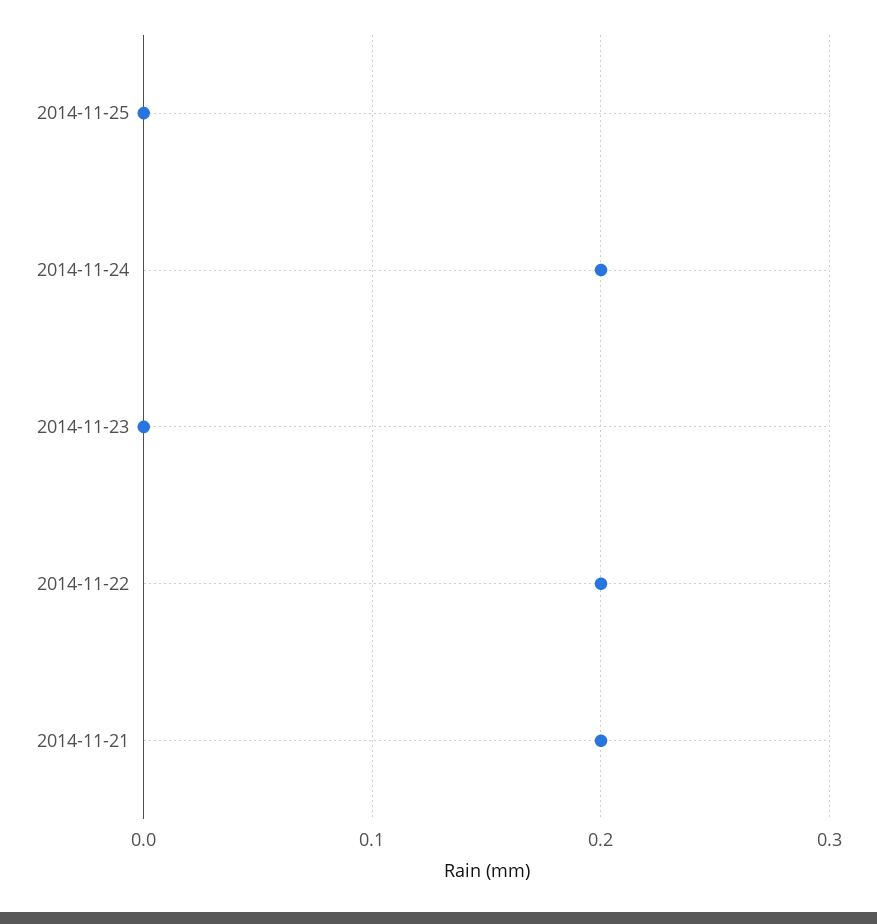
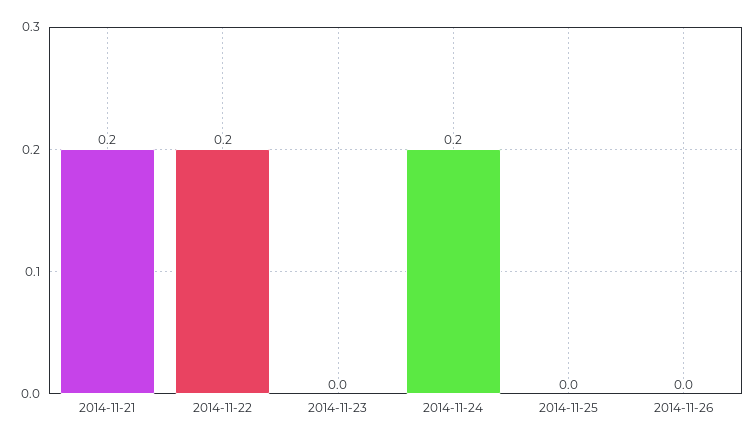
2014-11-26: none -> 0

